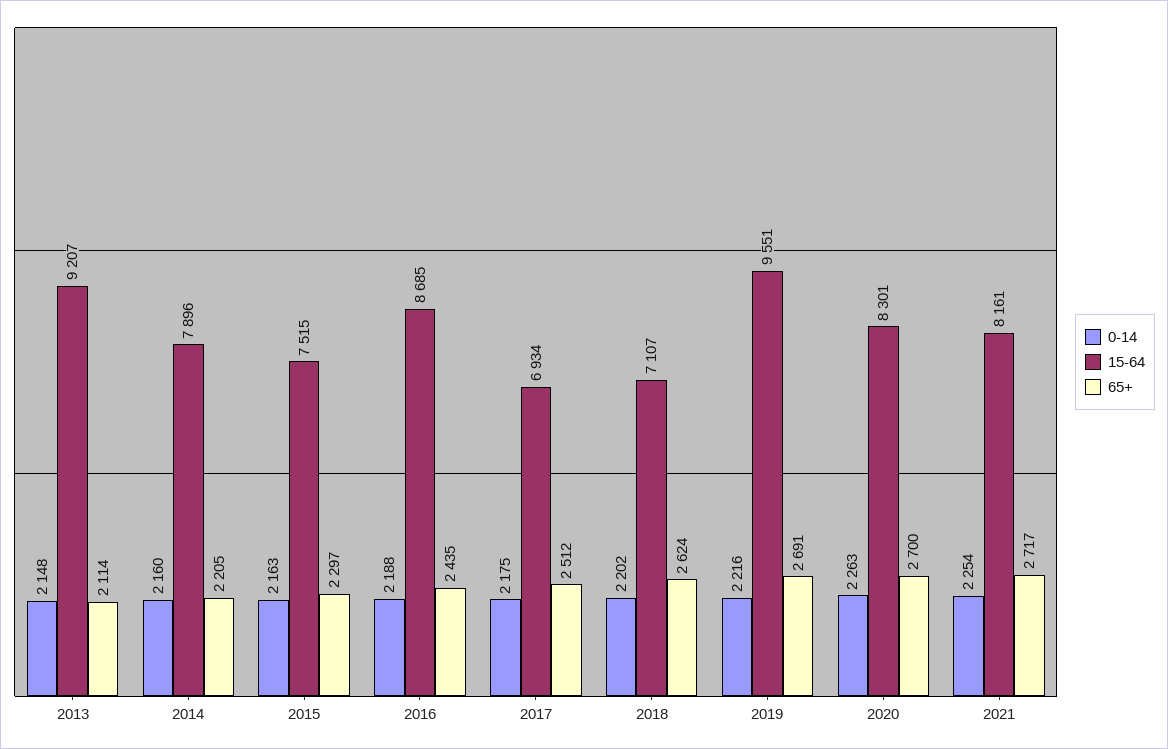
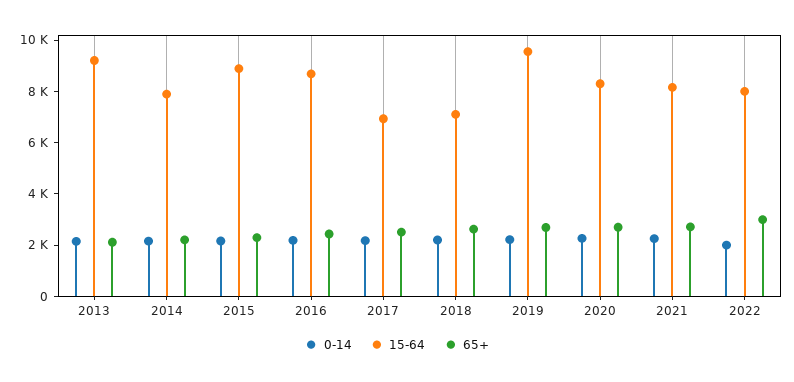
15-64, 2015: 7515 -> 9000
0-14, 2022: none -> 2000
15-64, 2022: none -> 8000
65+, 2022: none -> 3000

